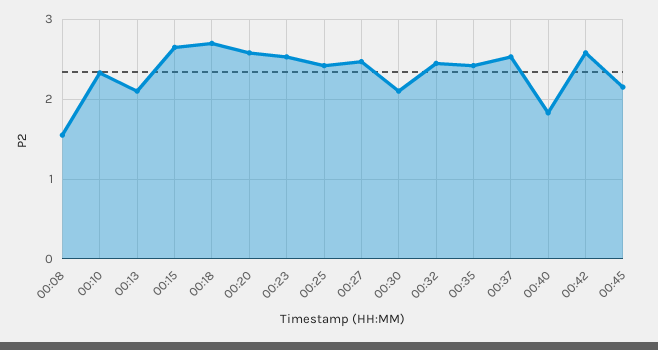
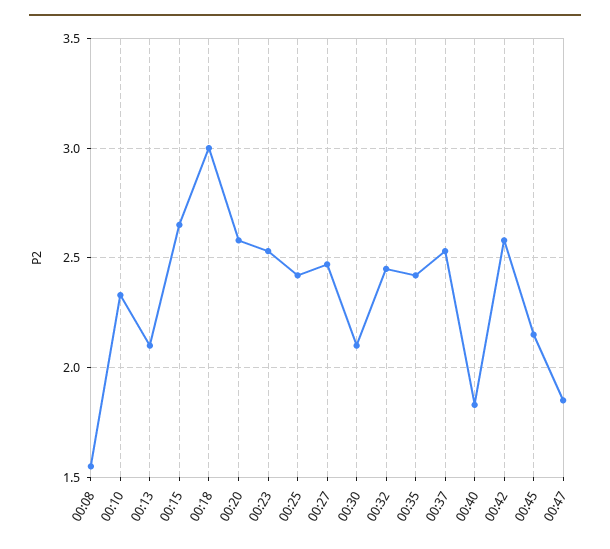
00:18: 2.7 -> 3
00:47: none -> 1.85

